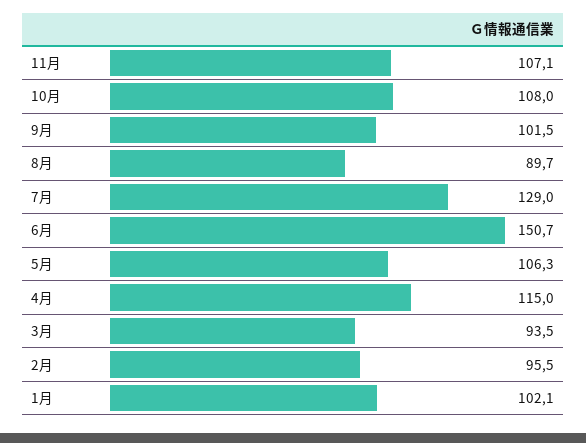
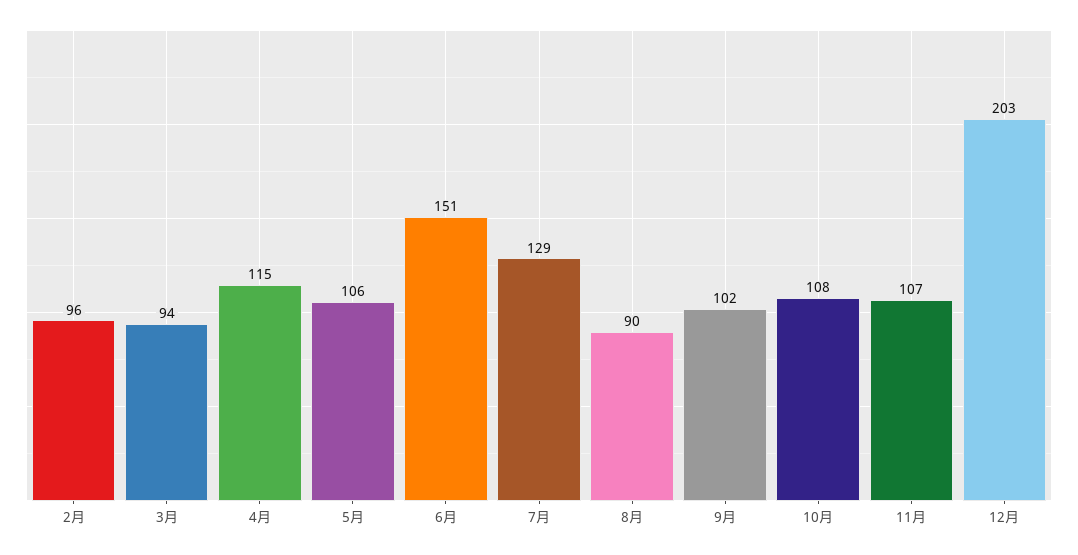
1月: 102.1 -> none
12月: none -> 203

